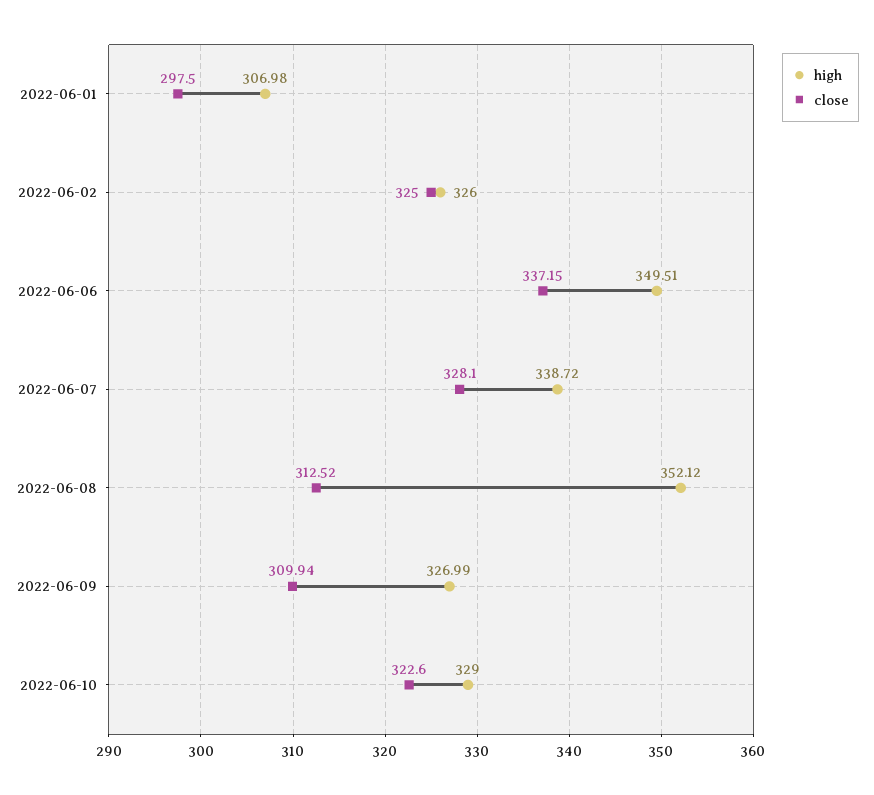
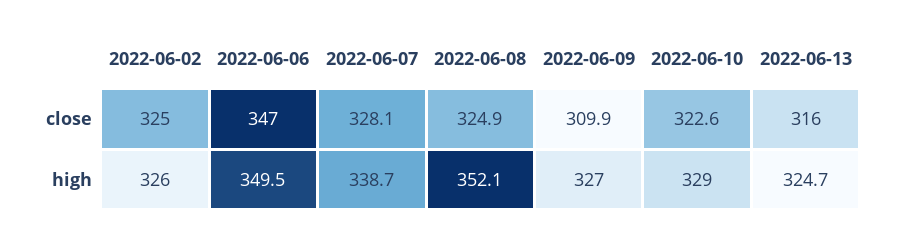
high, 2022-06-01: 306.98 -> none
close, 2022-06-01: 297.5 -> none
close, 2022-06-06: 337.15 -> 347
close, 2022-06-08: 312.52 -> 324.9
close, 2022-06-13: none -> 316
high, 2022-06-13: none -> 324.7

